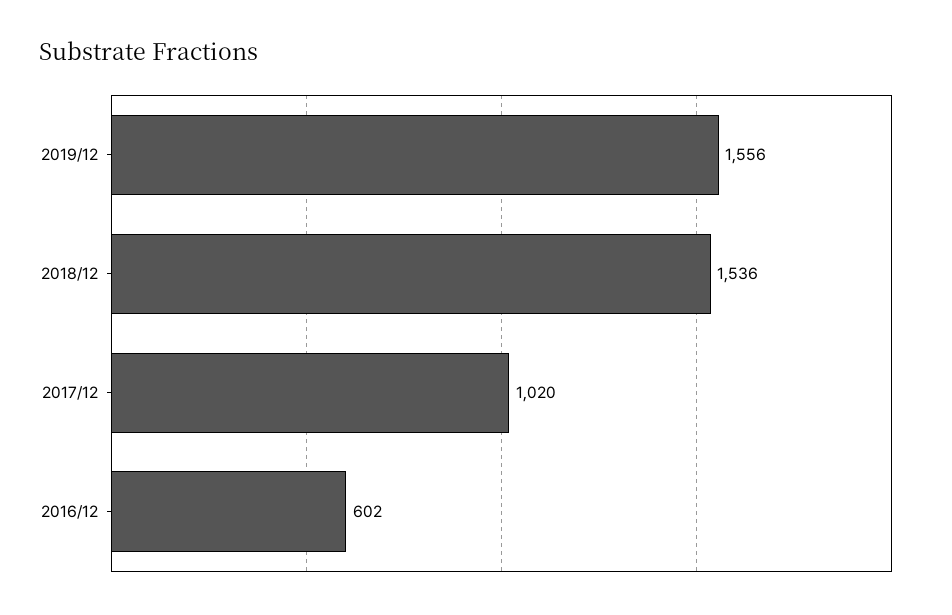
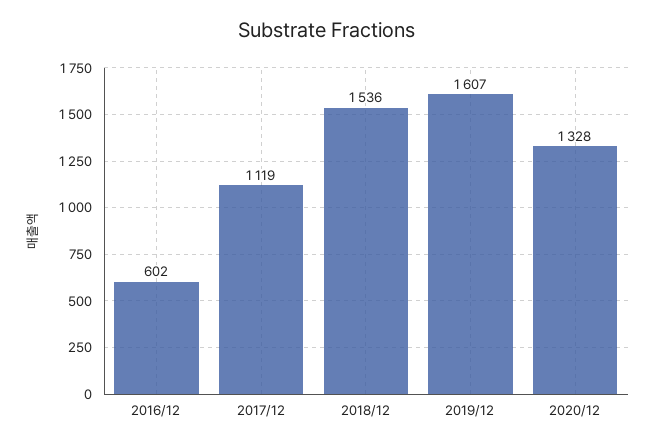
2019/12: 1556 -> 1607
2017/12: 1020 -> 1119
2020/12: none -> 1328

